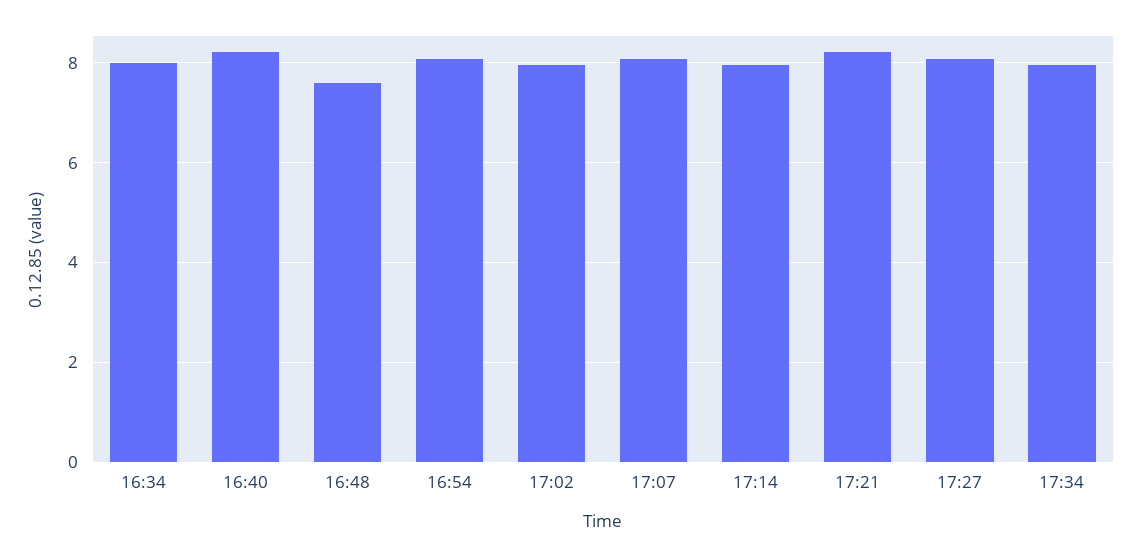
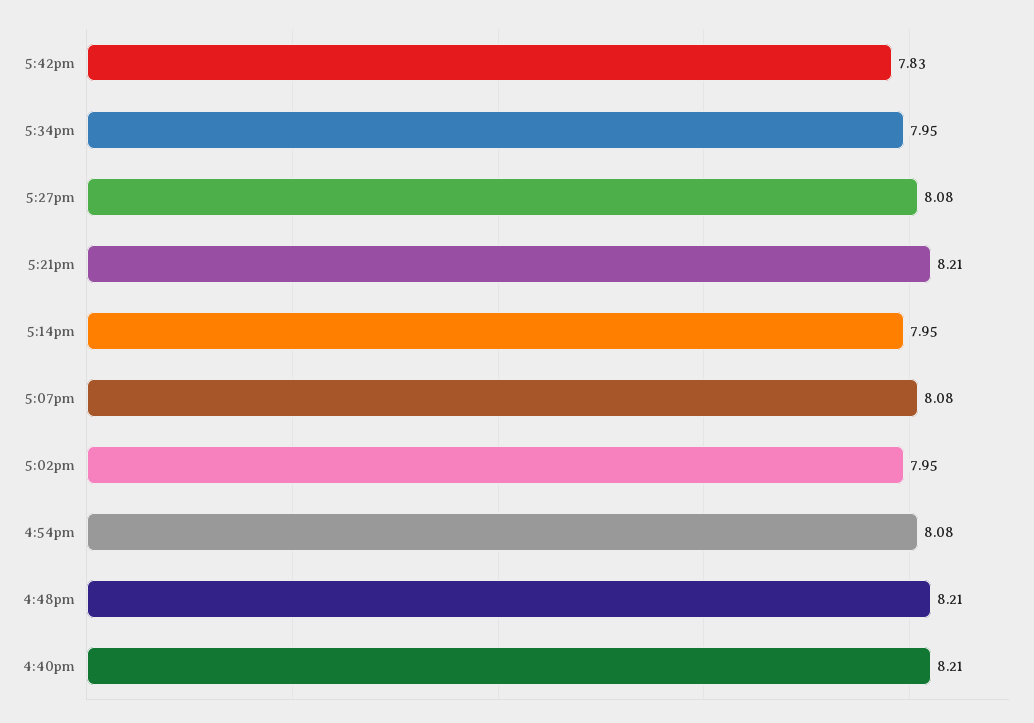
16:34: 8 -> none
16:48: 7.6 -> 8.21
5:42pm: none -> 7.83

